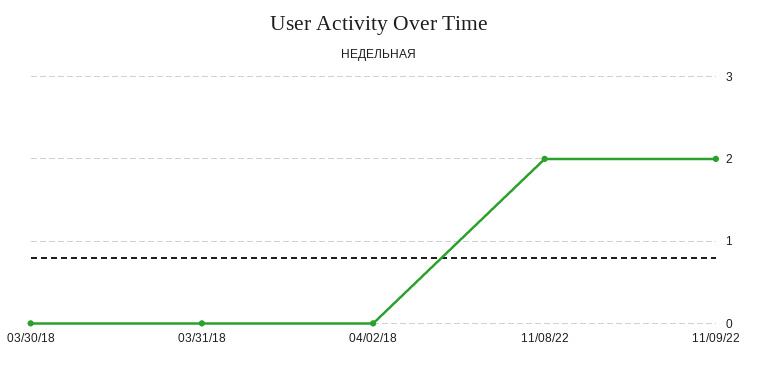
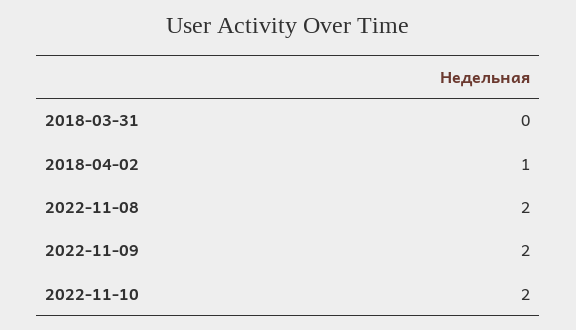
03/30/18: 0 -> none
04/02/18: 0 -> 1
2022-11-10: none -> 2

